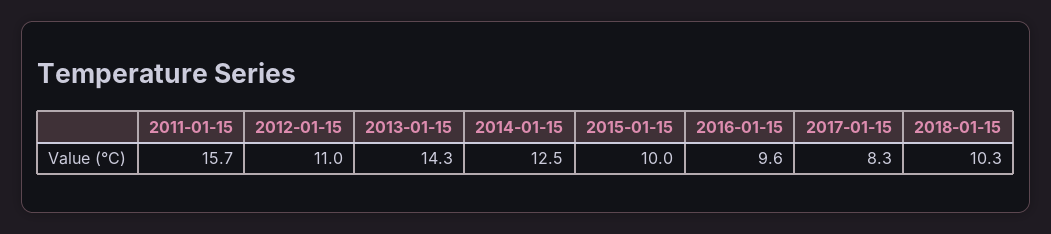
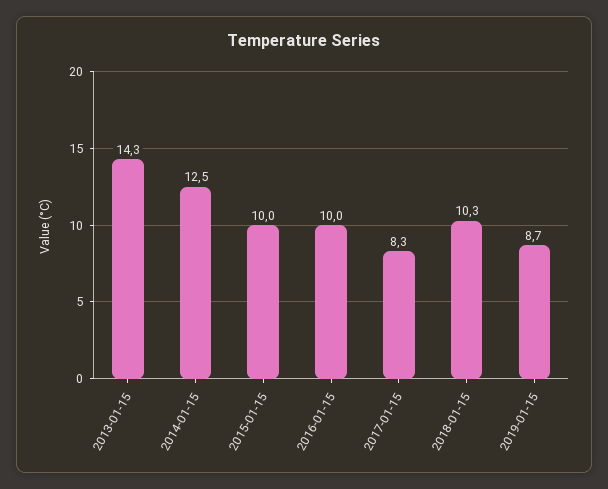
2011-01-15: 15.7 -> none
2012-01-15: 11 -> none
2016-01-15: 9.6 -> 10
2019-01-15: none -> 8.7

